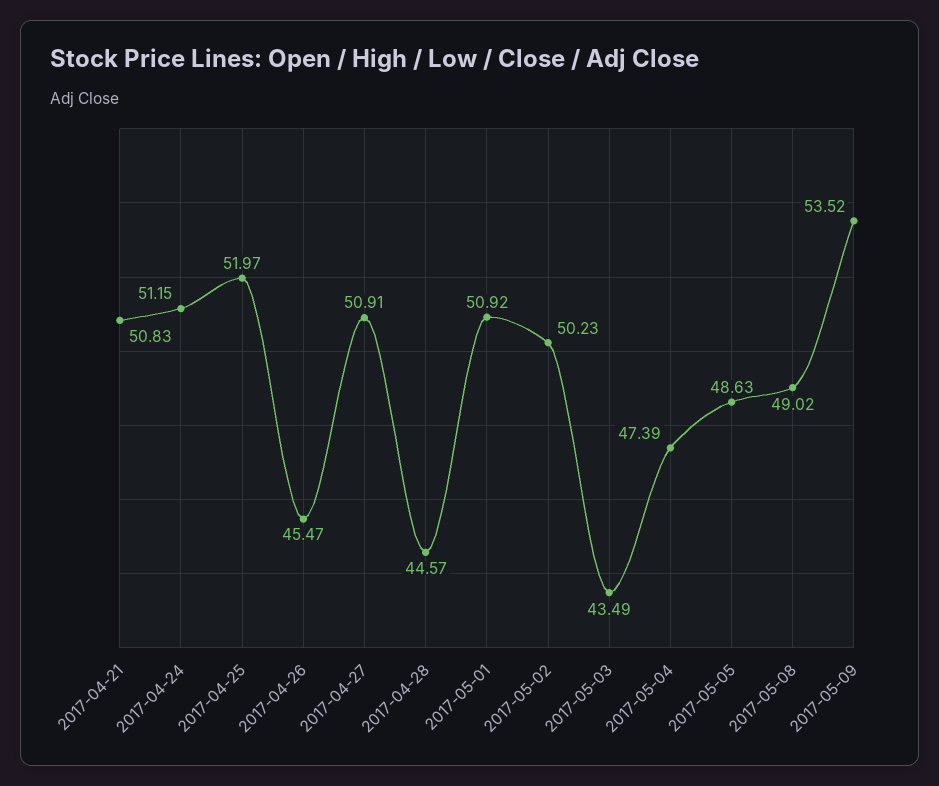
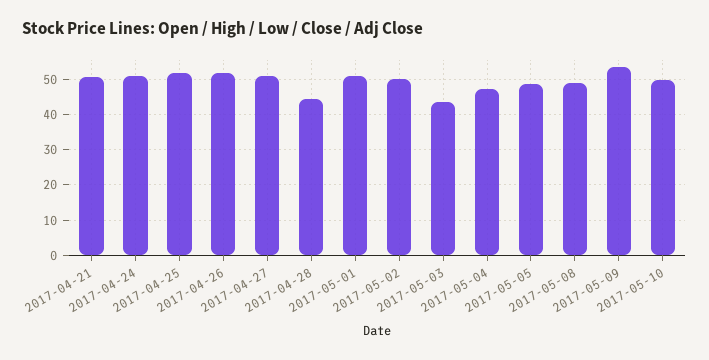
2017-04-26: 45.47 -> 52
2017-05-10: none -> 50

